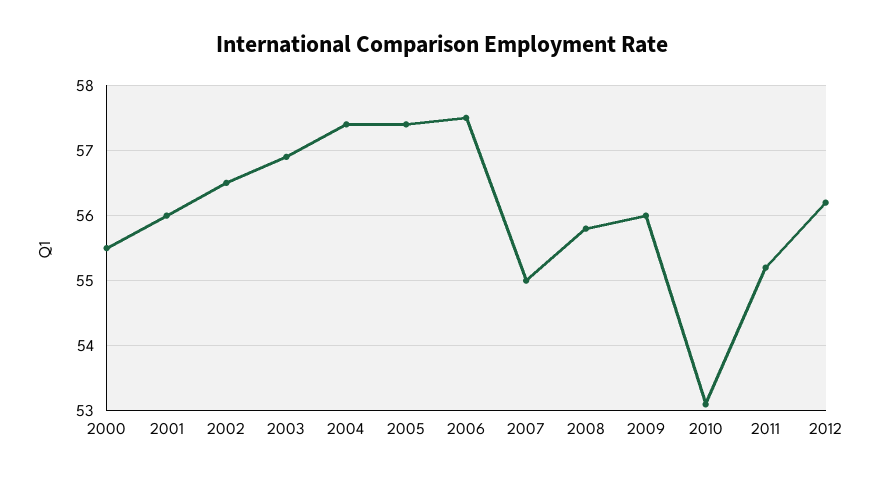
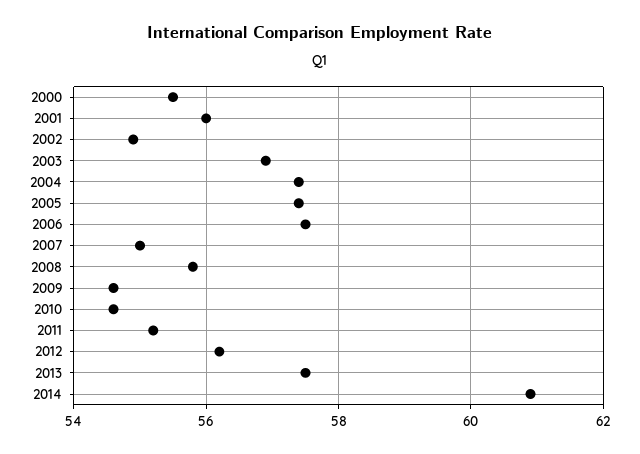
2002: 56.5 -> 55
2009: 56 -> 54.5
2010: 53.1 -> 54.5
2013: none -> 57.5
2014: none -> 61

